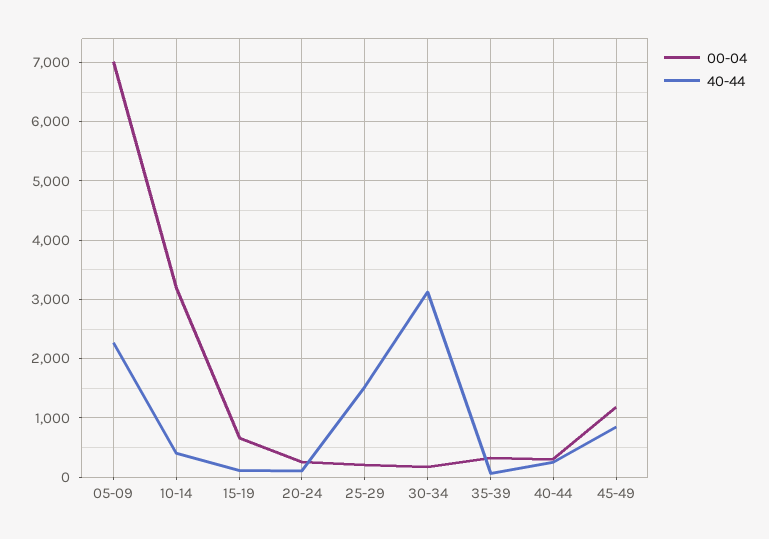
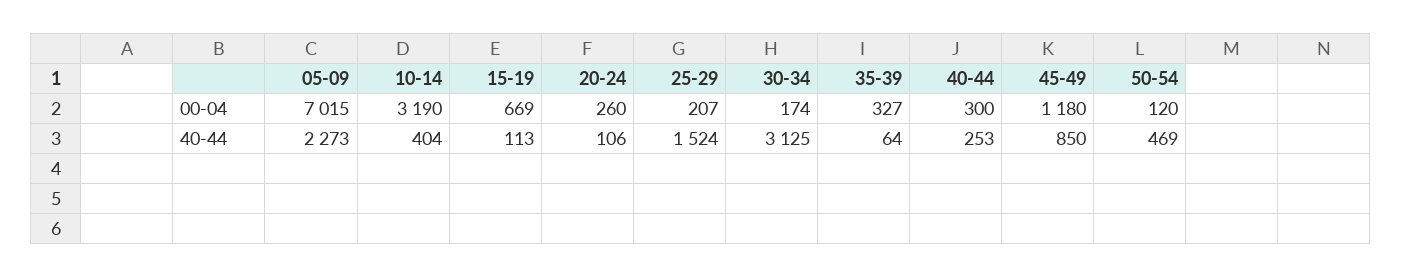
00-04, 50-54: none -> 120
40-44, 50-54: none -> 469

